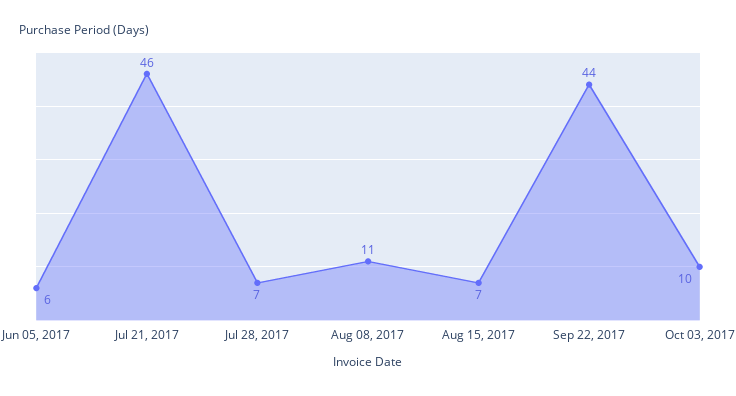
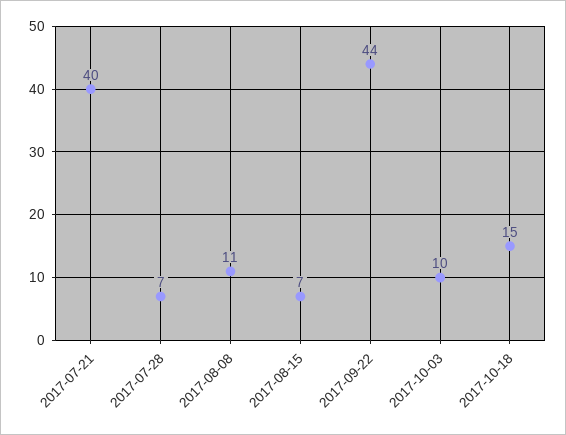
Jun 05, 2017: 6 -> none
Jul 21, 2017: 46 -> 40
2017-10-18: none -> 15

